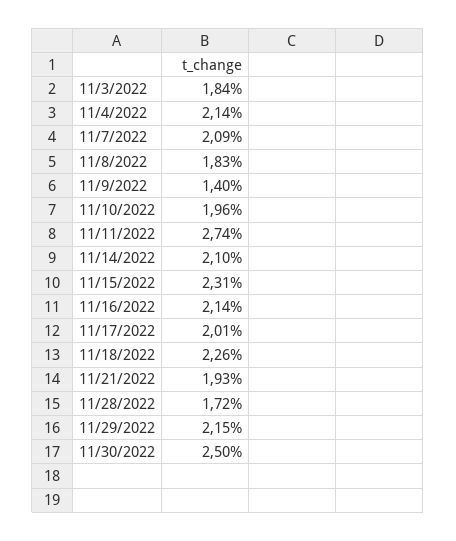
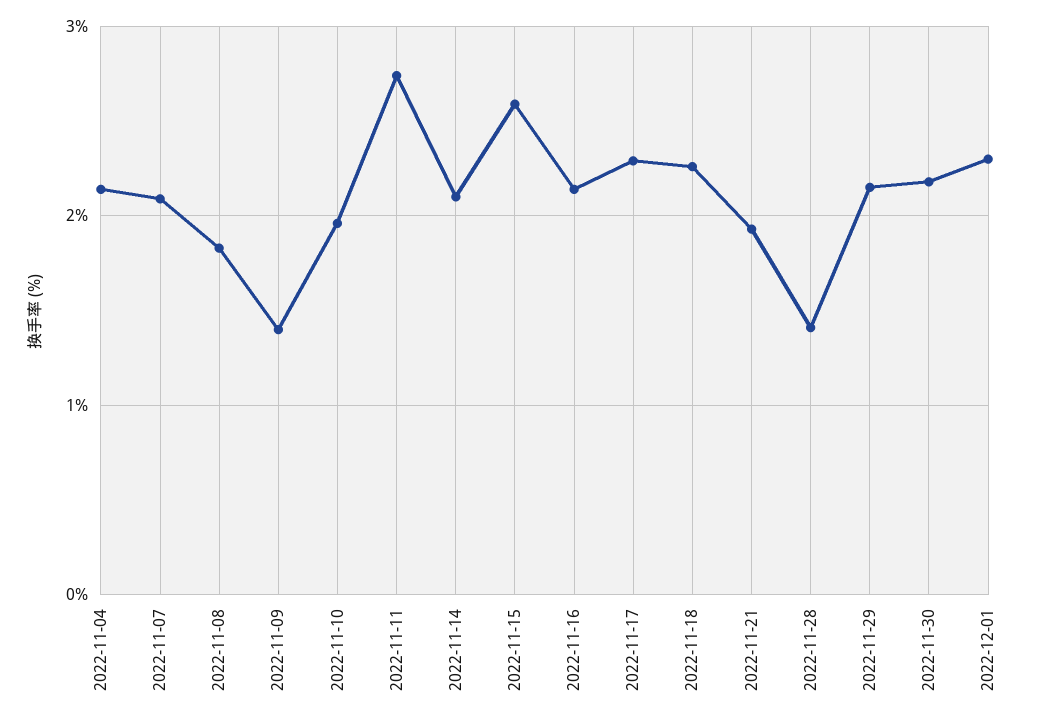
11/3/2022: 1.84 -> none
11/15/2022: 2.31 -> 2.6
11/17/2022: 2.01 -> 2.3
11/28/2022: 1.72 -> 1.4
11/30/2022: 2.5 -> 2.2
2022-12-01: none -> 2.3

